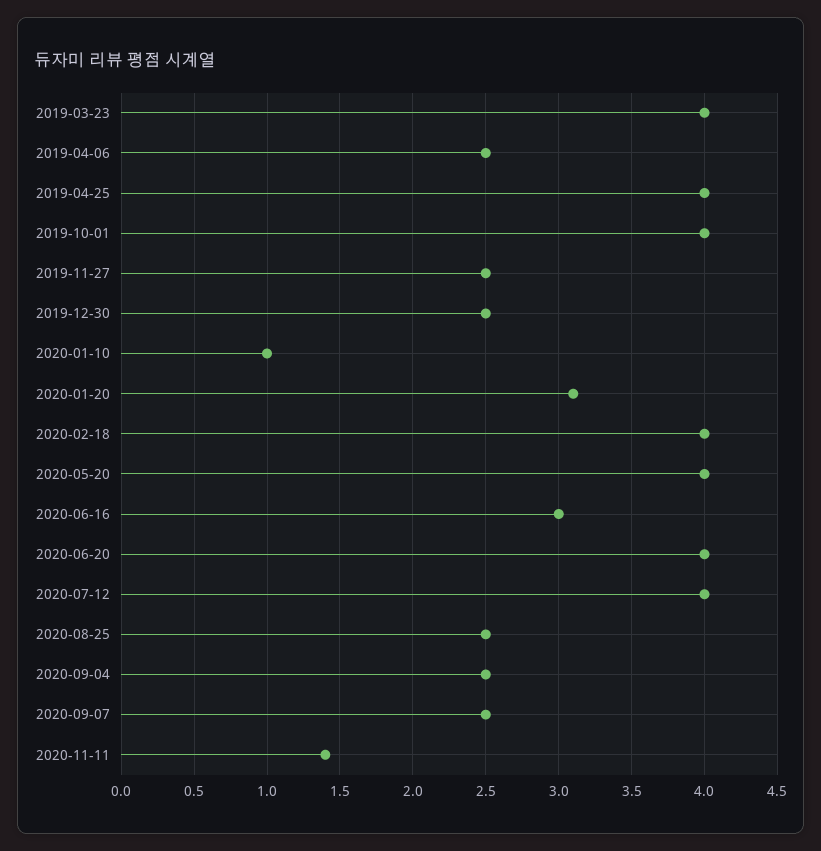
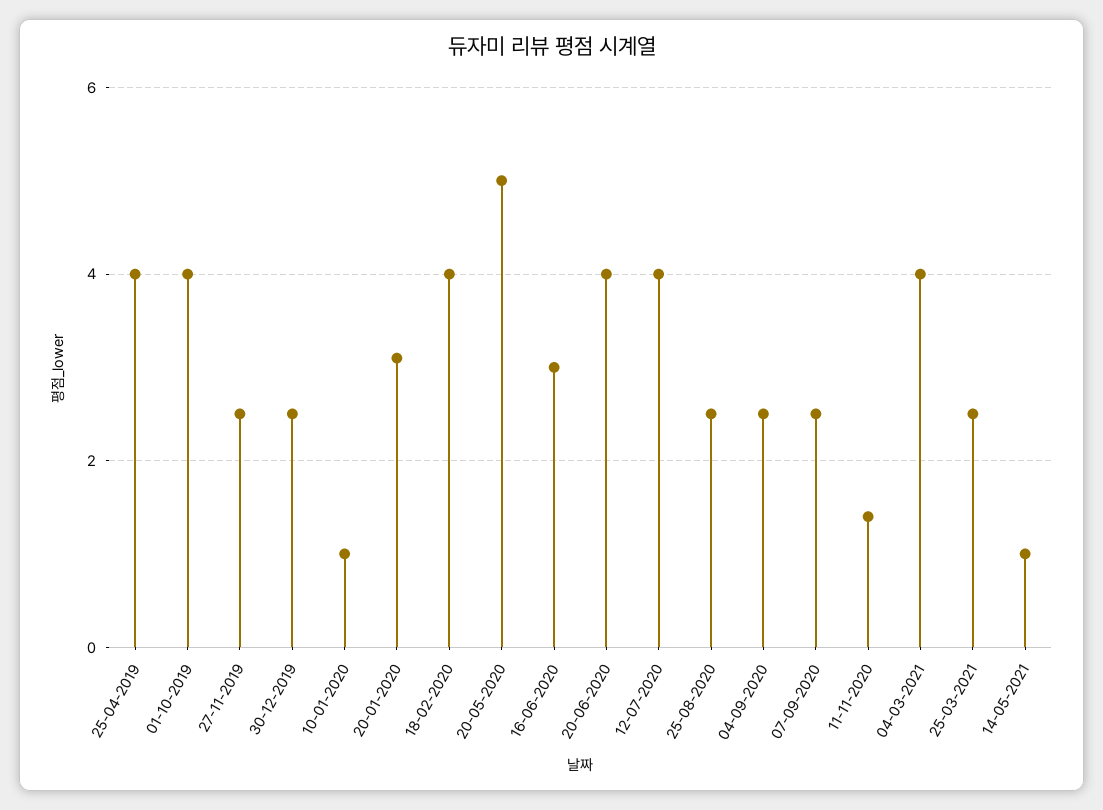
2019-03-23: 4 -> none
2019-04-06: 2.5 -> none
2020-05-20: 4 -> 5
04-03-2021: none -> 4
25-03-2021: none -> 2.5
14-05-2021: none -> 1

